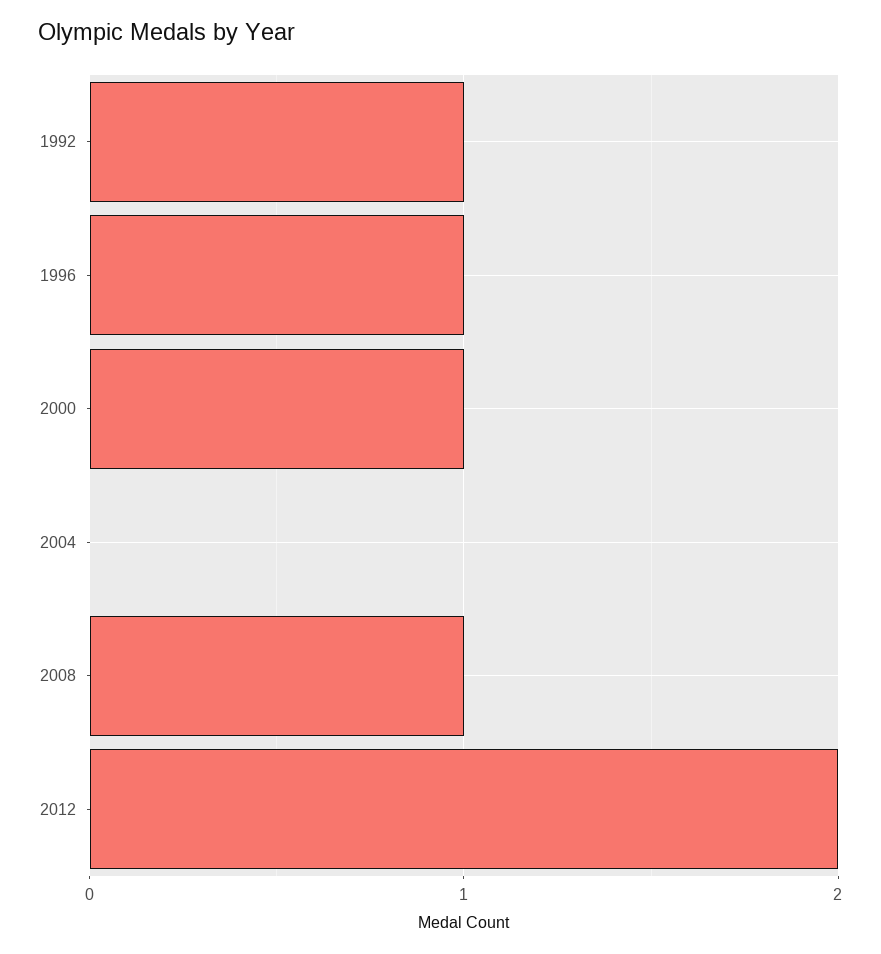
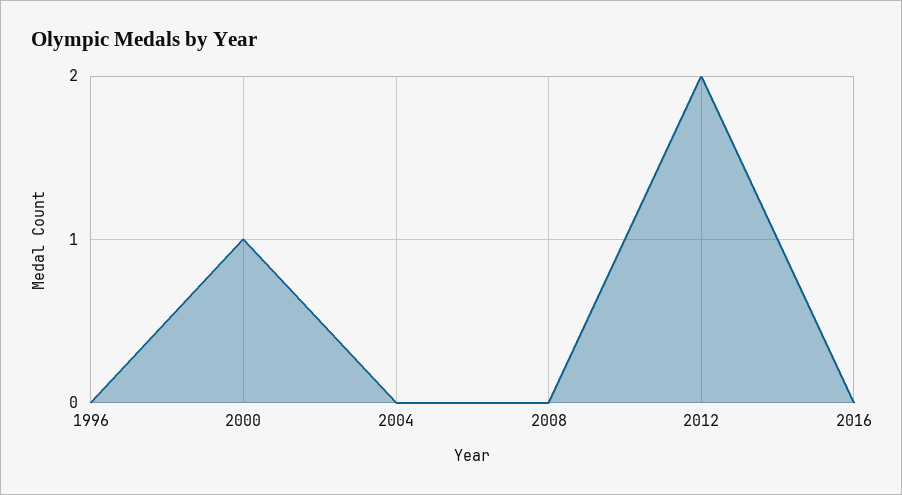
1992: 1 -> none
1996: 1 -> 0
2008: 1 -> 0
2016: none -> 0

